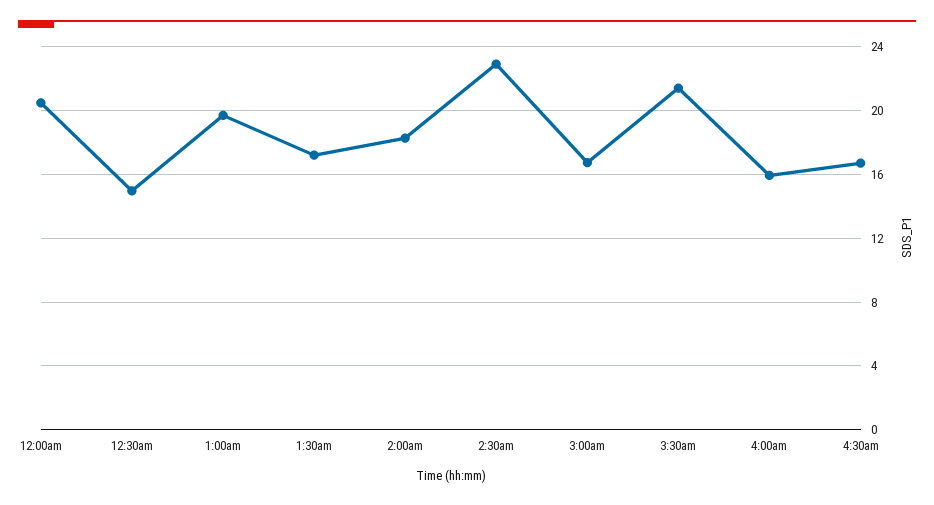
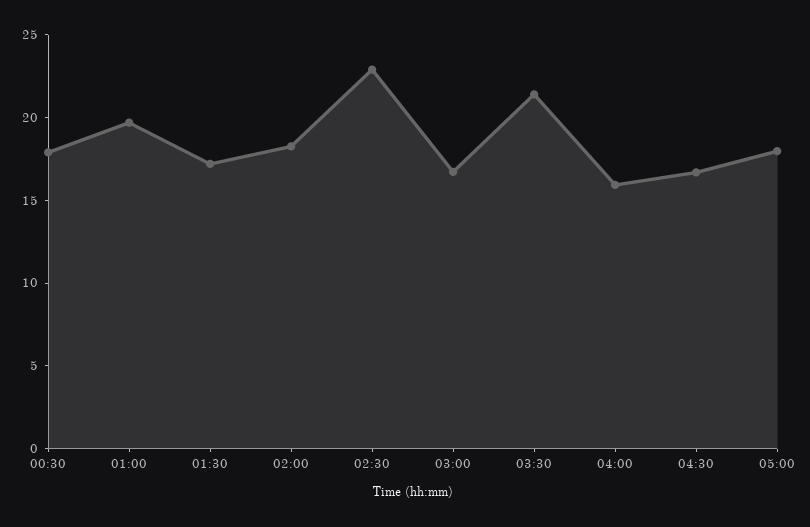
12:00am: 20.5 -> none
12:30am: 15 -> 18
05:00: none -> 18

